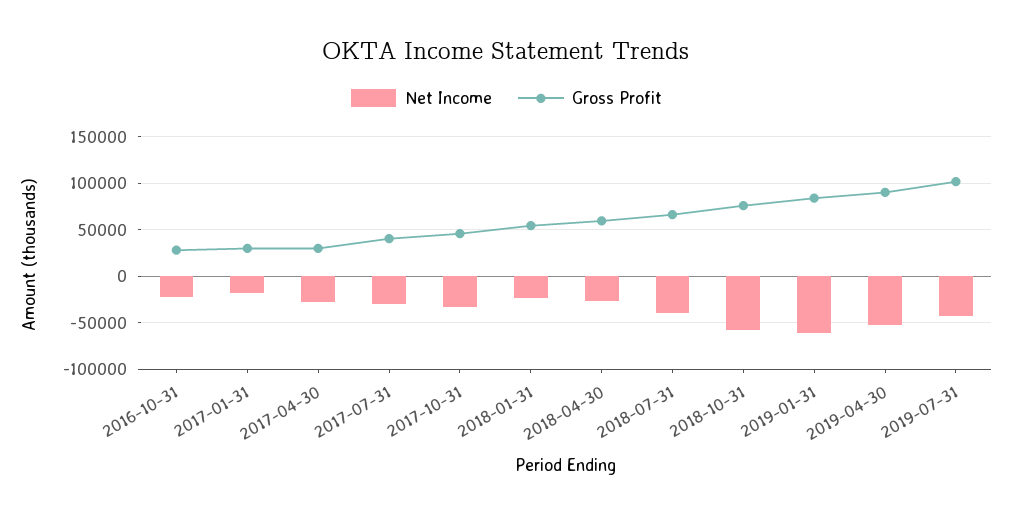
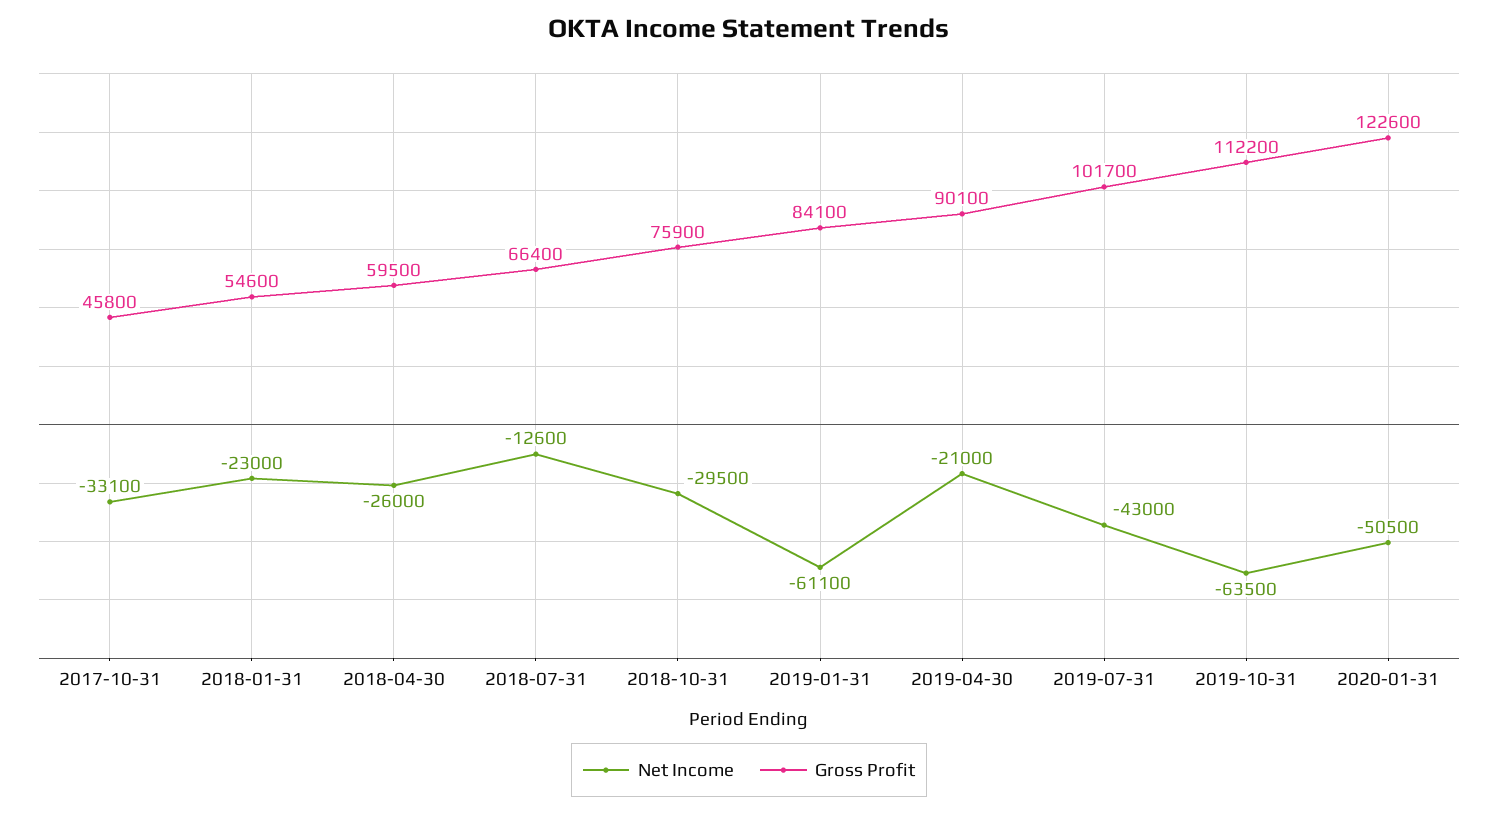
Net Income, 2016-10-31: -20000 -> none
Gross Profit, 2016-10-31: 30000 -> none
Net Income, 2017-01-31: -20000 -> none
Gross Profit, 2017-01-31: 30000 -> none
Net Income, 2017-04-30: -30000 -> none
Gross Profit, 2017-04-30: 30000 -> none
Net Income, 2017-07-31: -30000 -> none
Gross Profit, 2017-07-31: 40000 -> none
Net Income, 2018-07-31: -40000 -> -12600
Net Income, 2018-10-31: -60000 -> -29500
Net Income, 2019-04-30: -50000 -> -21000
Net Income, 2019-10-31: none -> -63500
Gross Profit, 2019-10-31: none -> 112200
Net Income, 2020-01-31: none -> -50500
Gross Profit, 2020-01-31: none -> 122600

